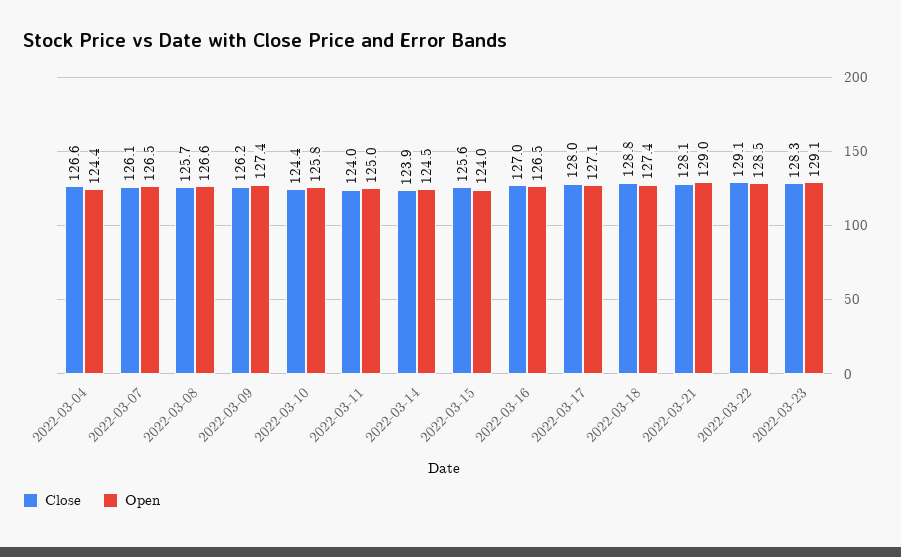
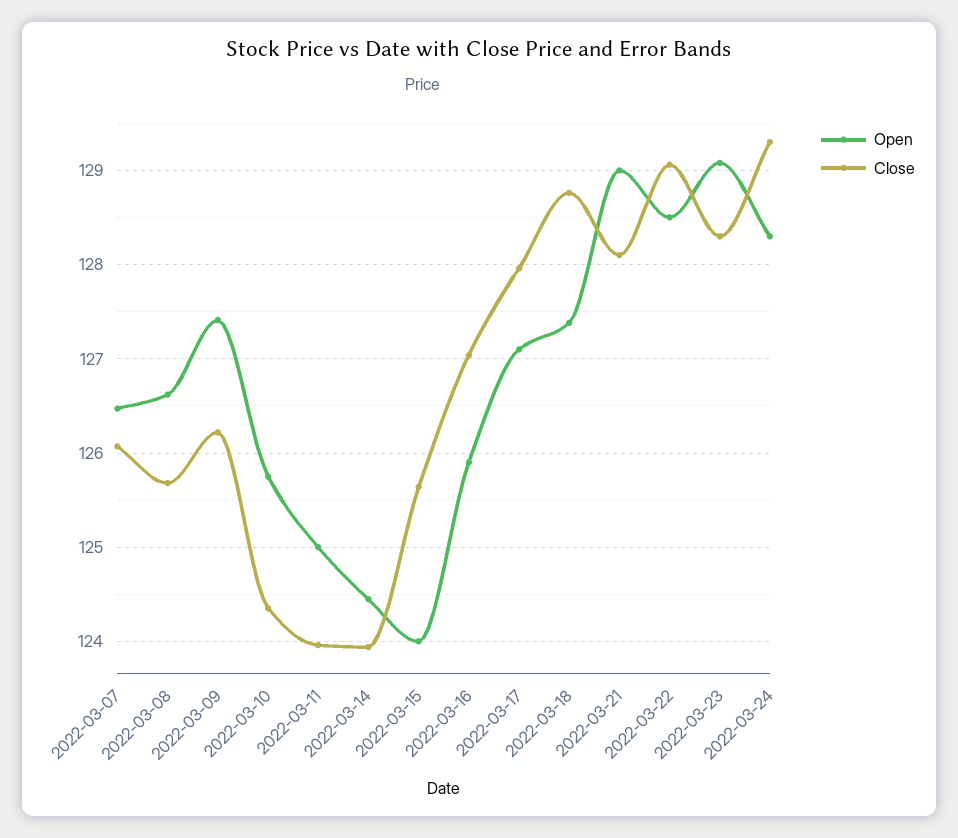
Close, 2022-03-04: 126.6 -> none
Open, 2022-03-04: 124.4 -> none
Open, 2022-03-16: 126.5 -> 125.9
Open, 2022-03-24: none -> 128.3
Close, 2022-03-24: none -> 129.3

